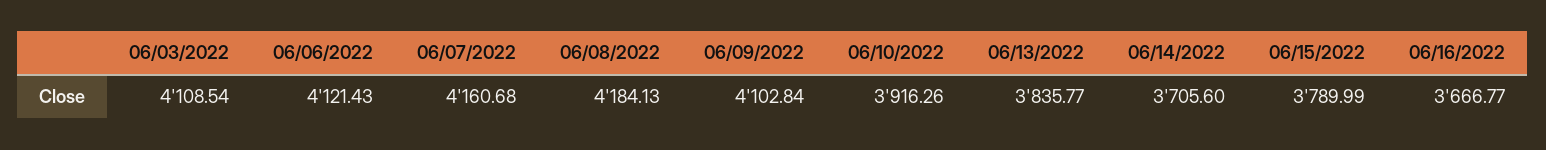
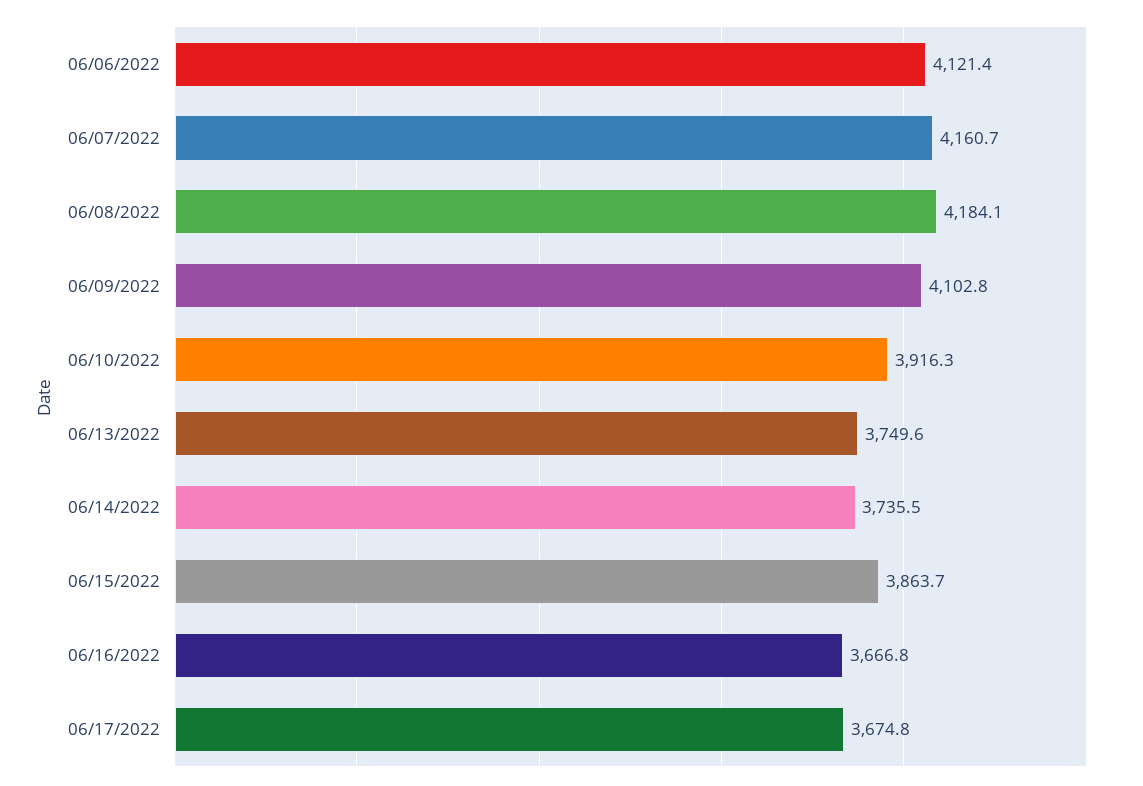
06/03/2022: 4108.54 -> none
06/13/2022: 3835.77 -> 3749.6
06/14/2022: 3705.6 -> 3735.5
06/15/2022: 3789.99 -> 3863.7
06/17/2022: none -> 3674.8

